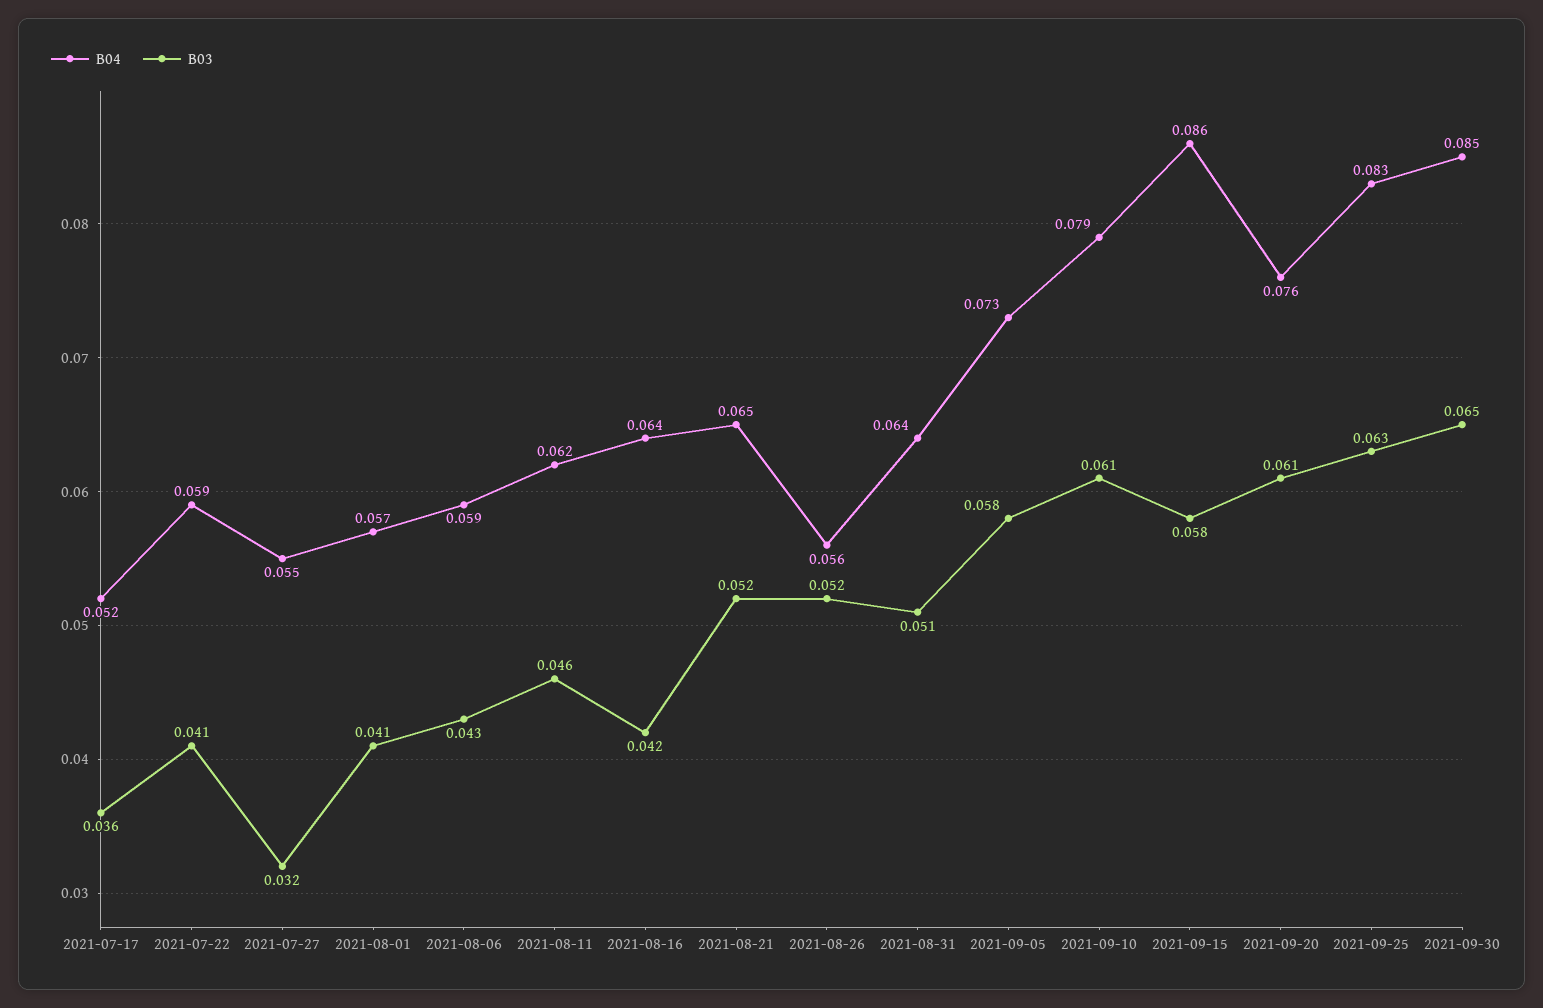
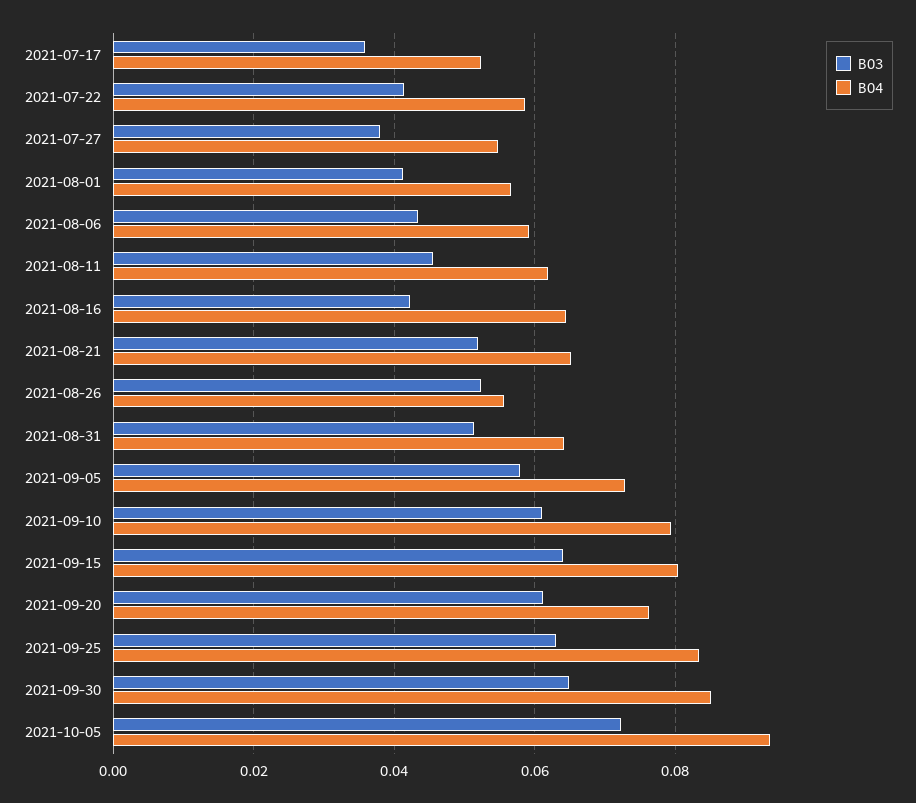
B03, 2021-07-27: 0.032 -> 0.038
B04, 2021-09-15: 0.086 -> 0.08
B03, 2021-09-15: 0.058 -> 0.064
B03, 2021-10-05: none -> 0.072
B04, 2021-10-05: none -> 0.094

